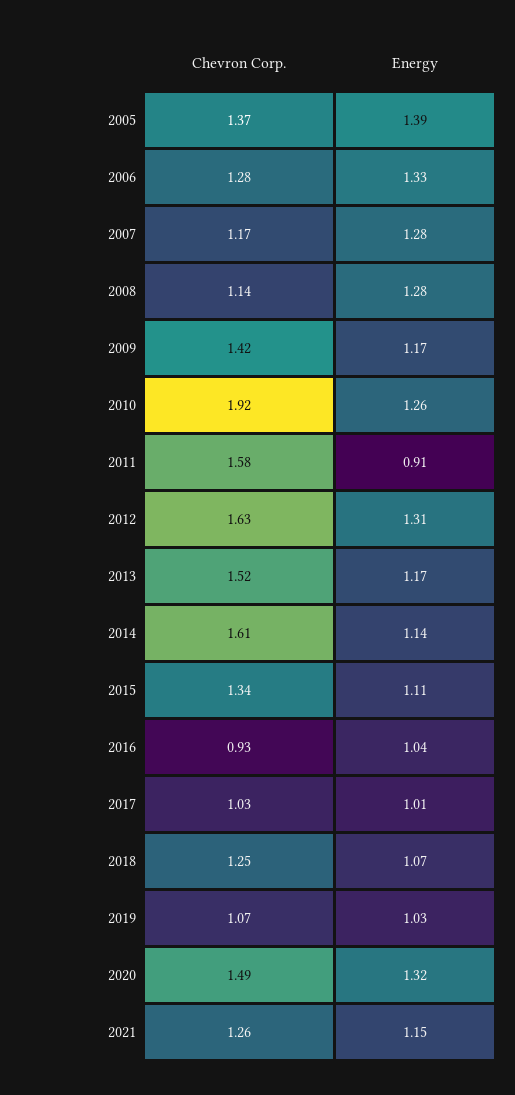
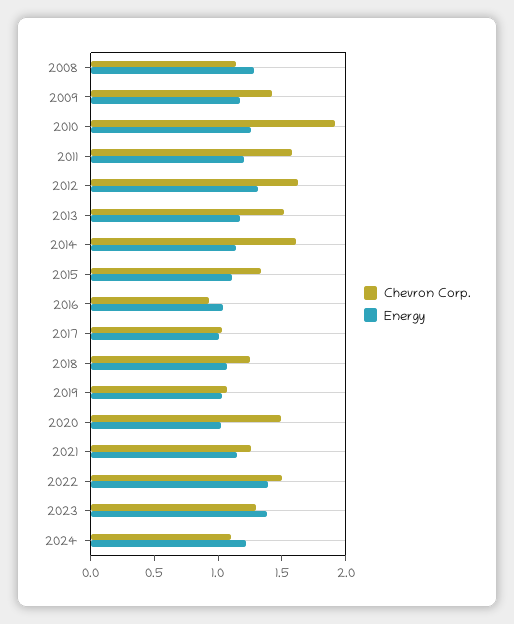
Chevron Corp., 2005: 1.37 -> none
Energy, 2005: 1.39 -> none
Chevron Corp., 2006: 1.28 -> none
Energy, 2006: 1.33 -> none
Chevron Corp., 2007: 1.17 -> none
Energy, 2007: 1.28 -> none
Energy, 2011: 0.91 -> 1.2
Energy, 2020: 1.32 -> 1
Chevron Corp., 2022: none -> 1.5
Energy, 2022: none -> 1.4
Chevron Corp., 2023: none -> 1.3
Energy, 2023: none -> 1.4
Chevron Corp., 2024: none -> 1.1
Energy, 2024: none -> 1.2

